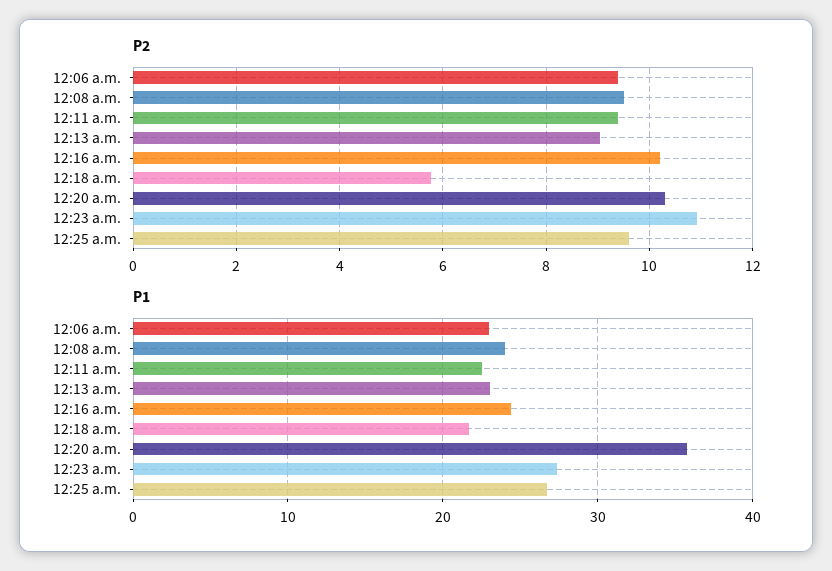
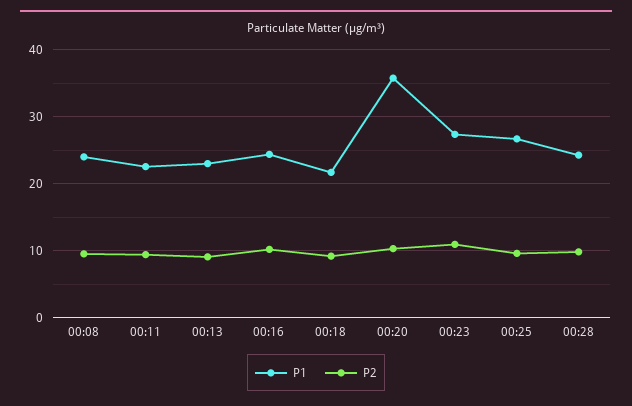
P2, 12:06 a.m.: 9.4 -> none
P2, 12:18 a.m.: 5.8 -> 9
P1, 12:06 a.m.: 23 -> none
P1, 00:28: none -> 24
P2, 00:28: none -> 10

